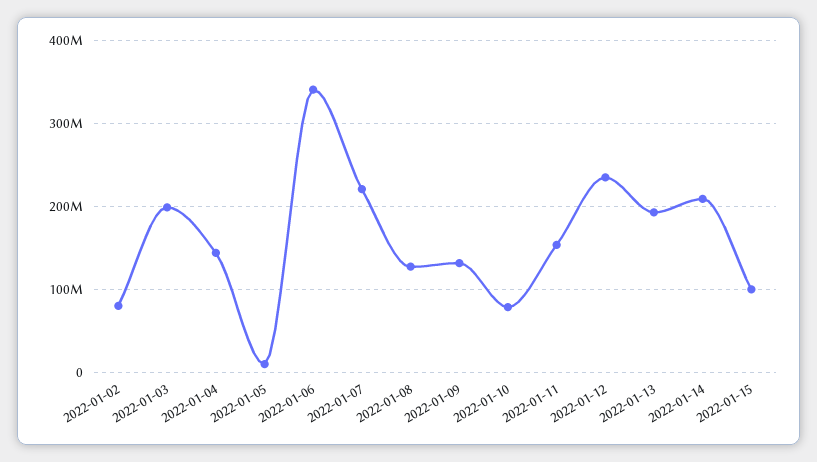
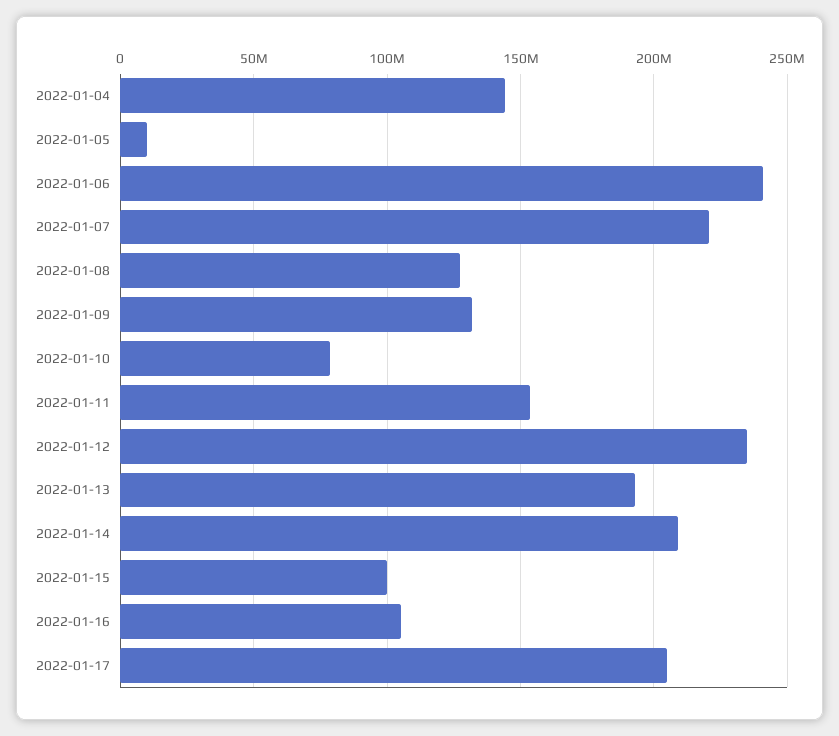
2022-01-02: 80000000 -> none
2022-01-03: 200000000 -> none
2022-01-06: 340000000 -> 240000000
2022-01-16: none -> 105000000
2022-01-17: none -> 205000000

